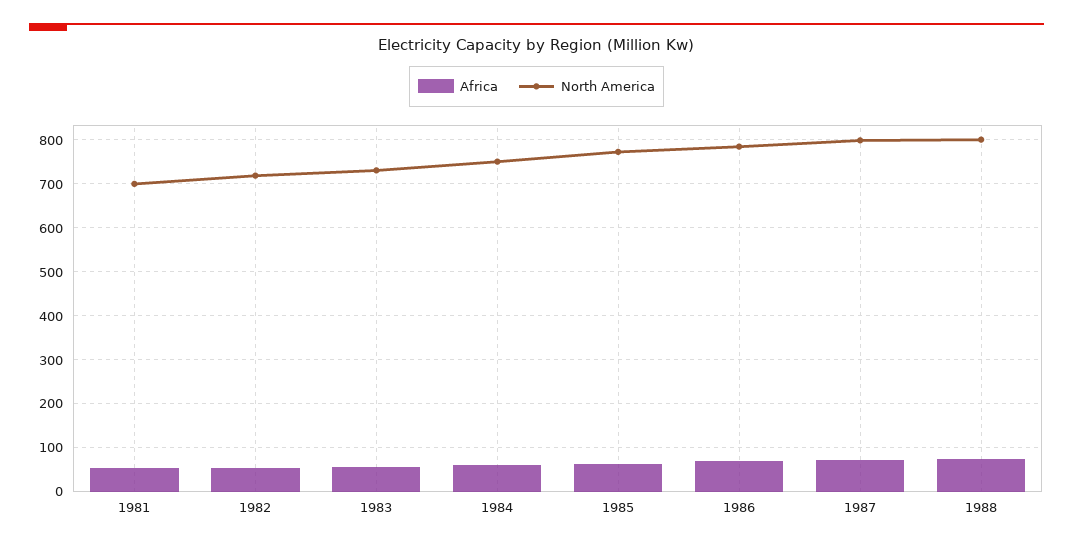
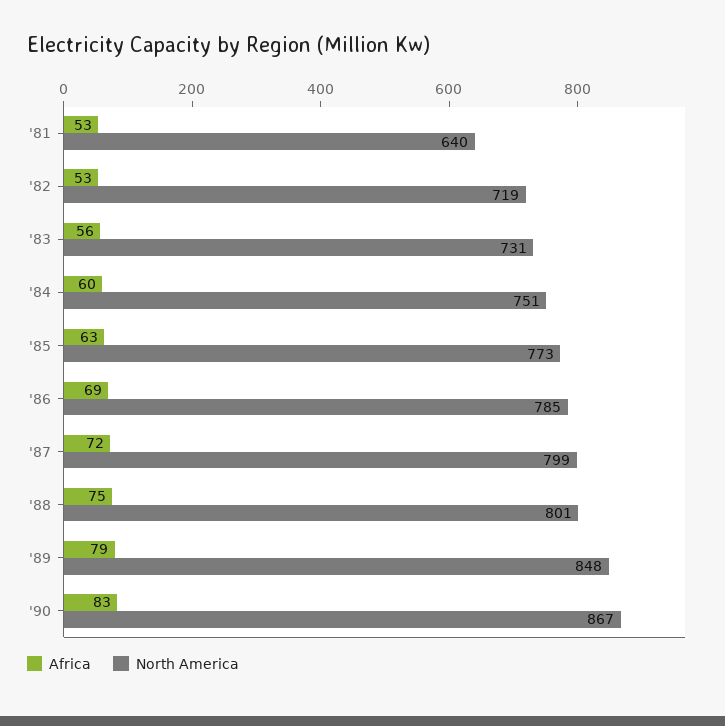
North America, 1981: 700 -> 640
Africa, '89: none -> 79
North America, '89: none -> 848
Africa, '90: none -> 83
North America, '90: none -> 867

